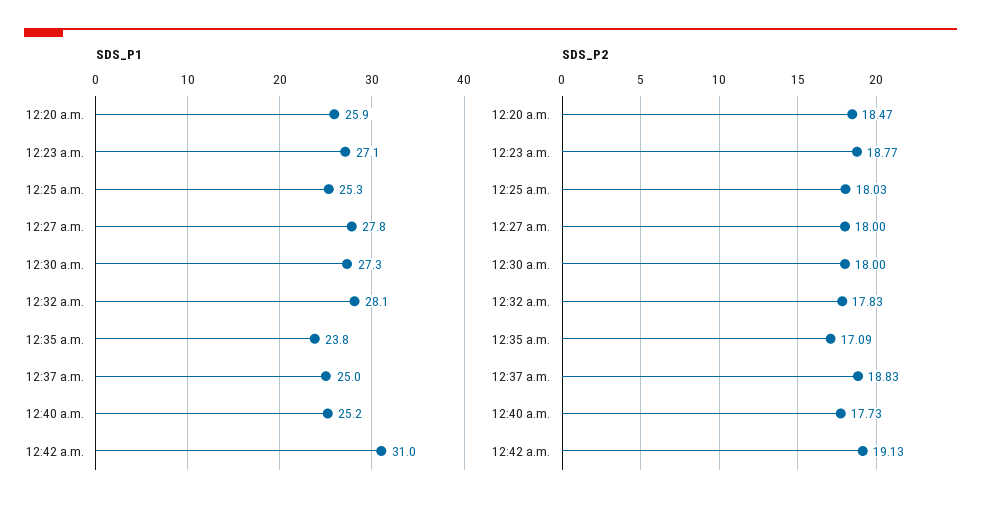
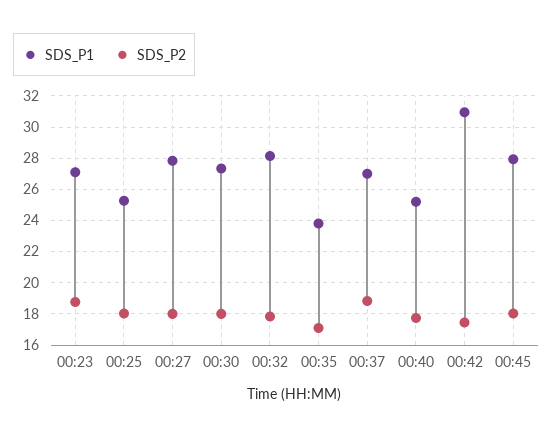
SDS_P1, 12:20 a.m.: 25.9 -> none
SDS_P1, 12:37 a.m.: 25 -> 27
SDS_P2, 12:20 a.m.: 18.47 -> none
SDS_P2, 12:42 a.m.: 19.13 -> 17.5
SDS_P1, 00:45: none -> 28
SDS_P2, 00:45: none -> 18

